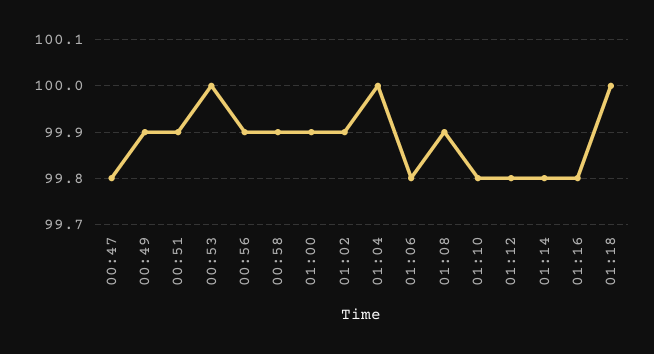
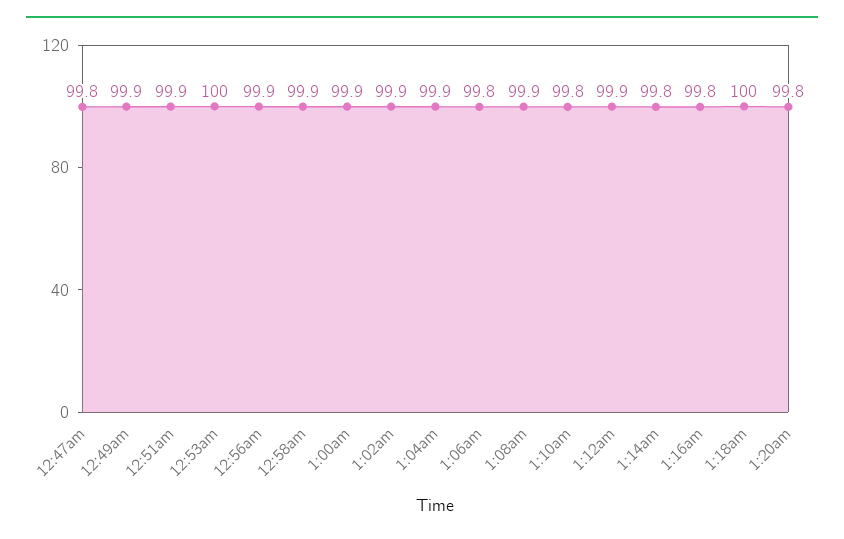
01:04: 100 -> 99.9
01:12: 99.8 -> 99.9
1:20am: none -> 99.8

